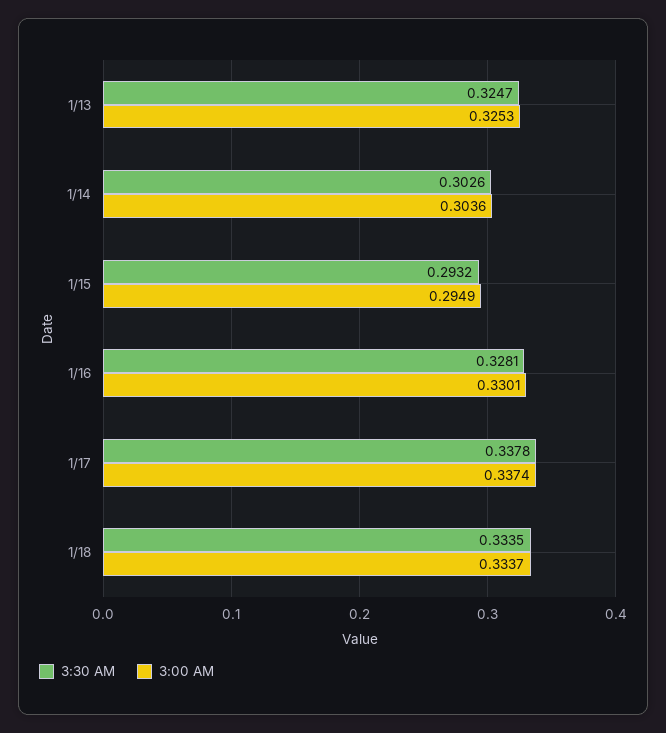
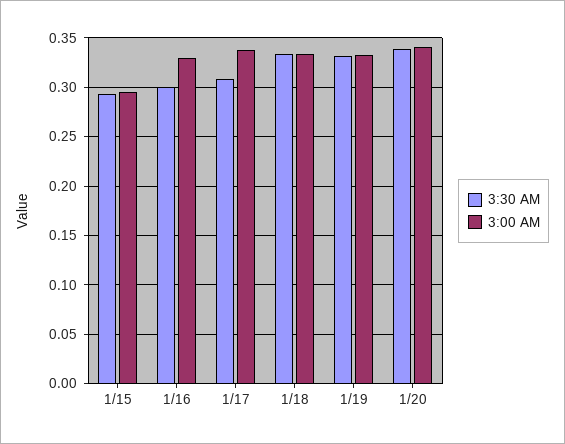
3:30 AM, 1/13: 0.3247 -> none
3:00 AM, 1/13: 0.3253 -> none
3:30 AM, 1/14: 0.3026 -> none
3:00 AM, 1/14: 0.3036 -> none
3:30 AM, 1/16: 0.3281 -> 0.3
3:30 AM, 1/17: 0.3378 -> 0.31
3:30 AM, 1/19: none -> 0.33
3:00 AM, 1/19: none -> 0.33
3:30 AM, 1/20: none -> 0.34
3:00 AM, 1/20: none -> 0.34

